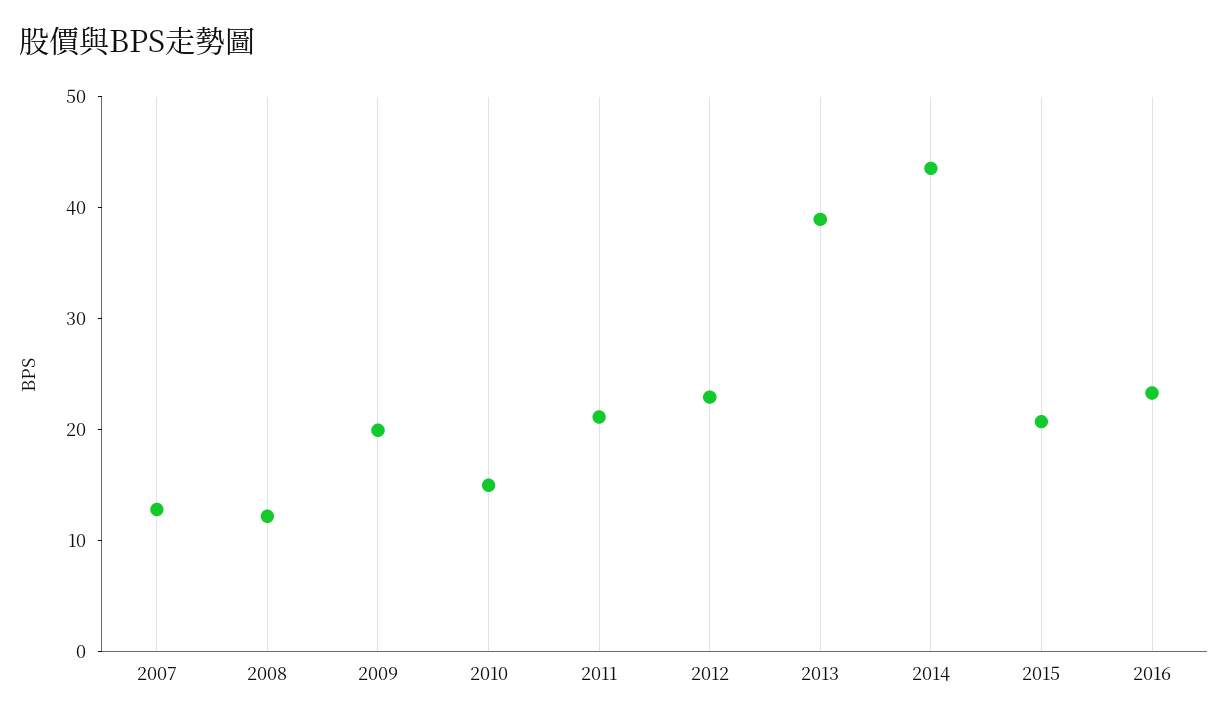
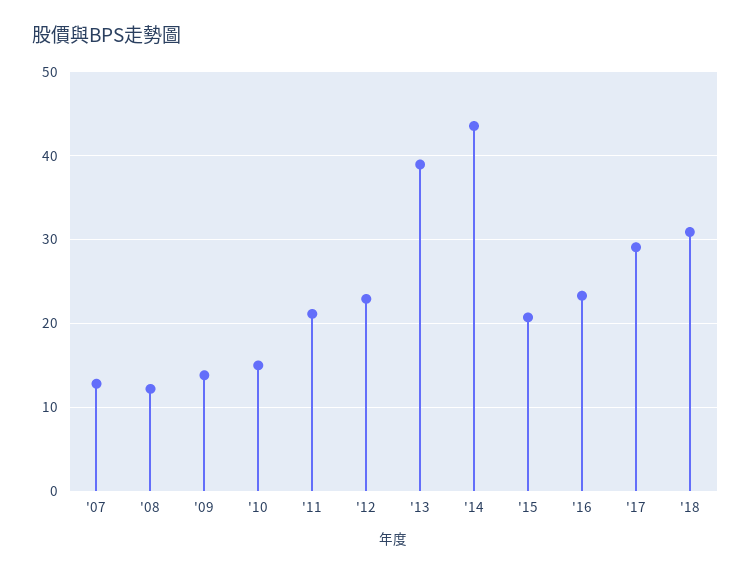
2009: 20 -> 14
'17: none -> 29
'18: none -> 31

